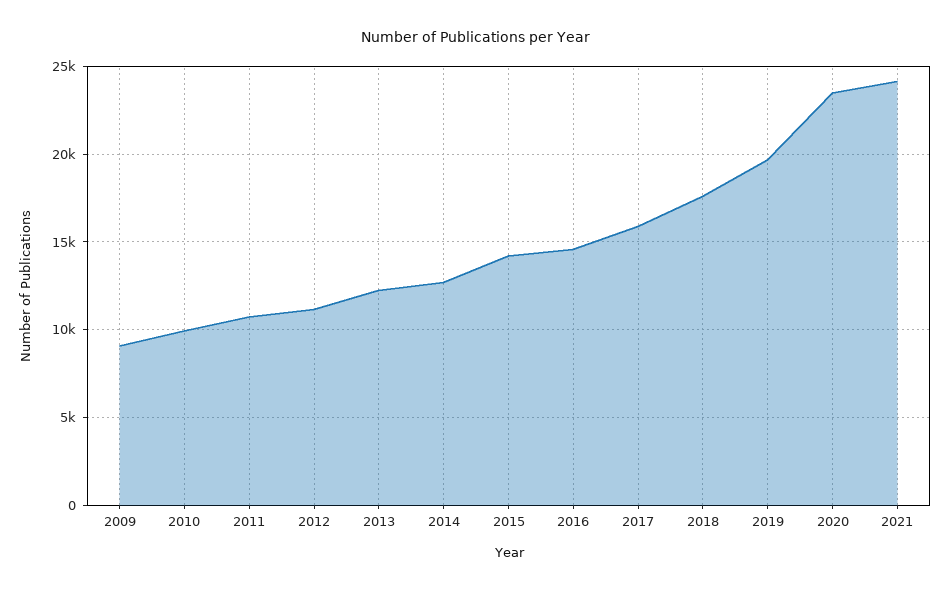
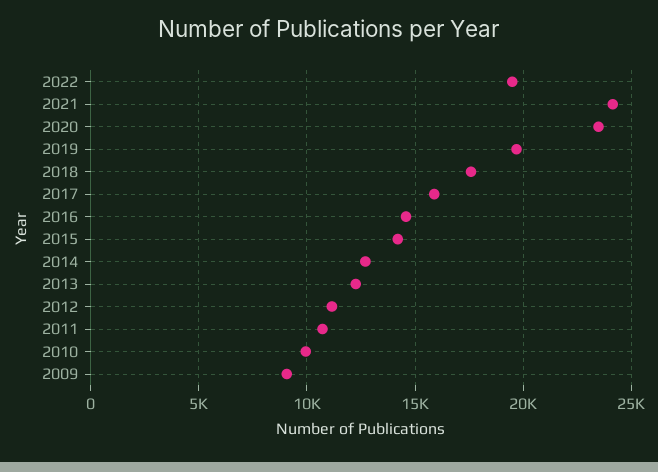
2022: none -> 19500

